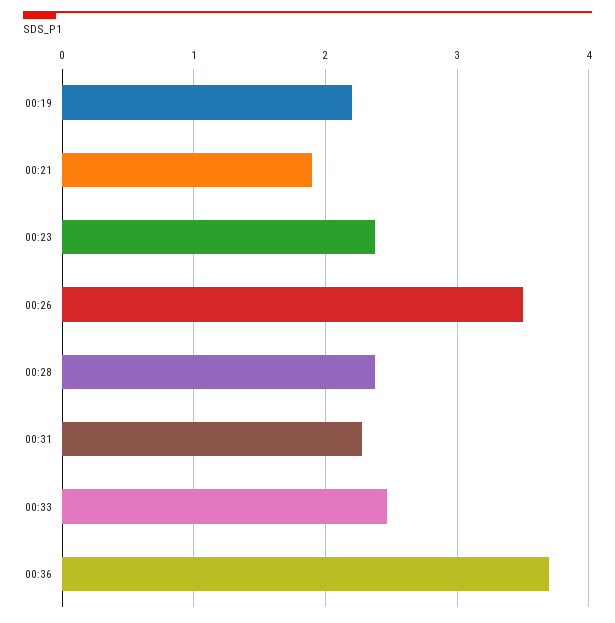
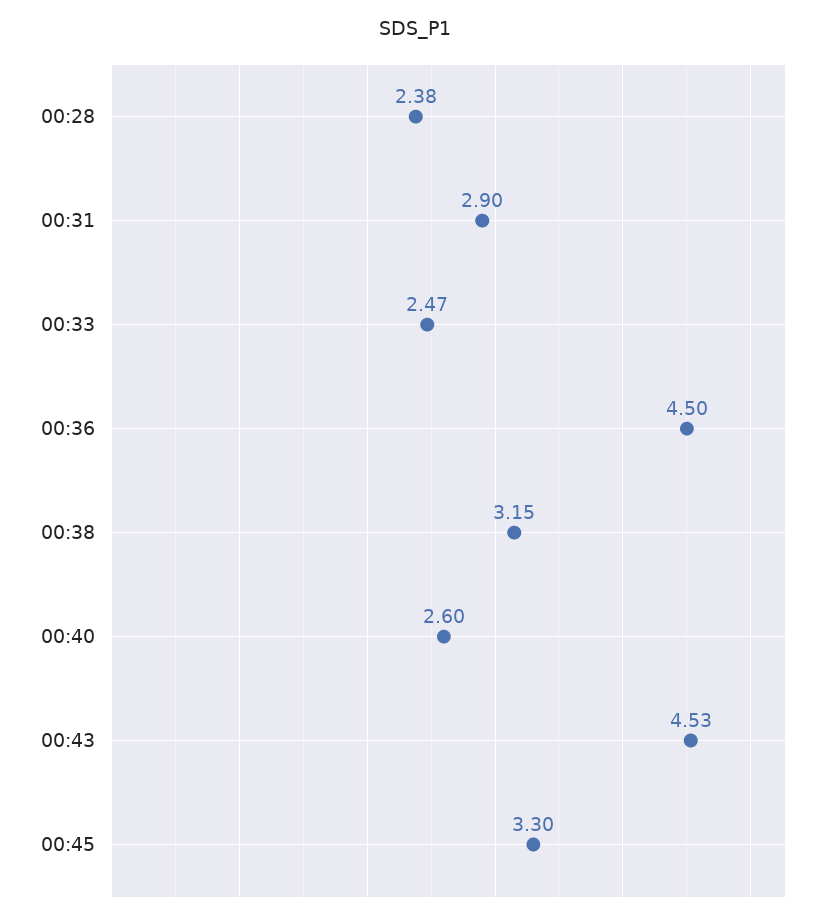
00:19: 2.2 -> none
00:21: 1.9 -> none
00:23: 2.4 -> none
00:26: 3.5 -> none
00:31: 2.3 -> 2.9
00:36: 3.7 -> 4.5
00:38: none -> 3.15
00:40: none -> 2.6
00:43: none -> 4.53
00:45: none -> 3.3

